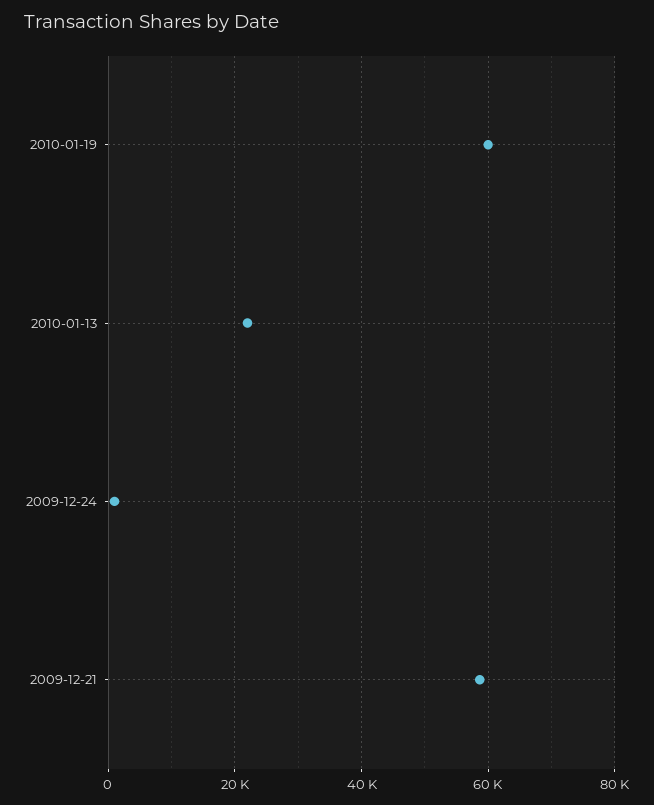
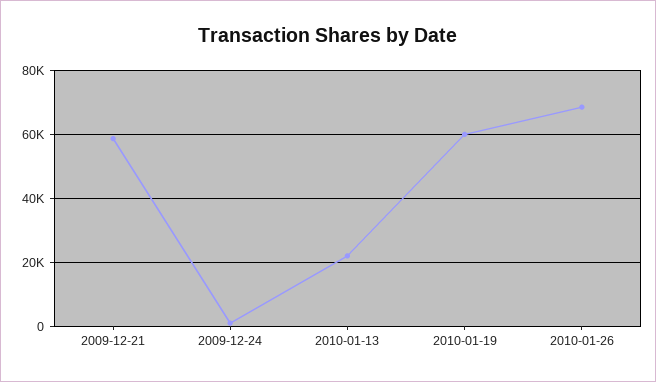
2010-01-26: none -> 68000

